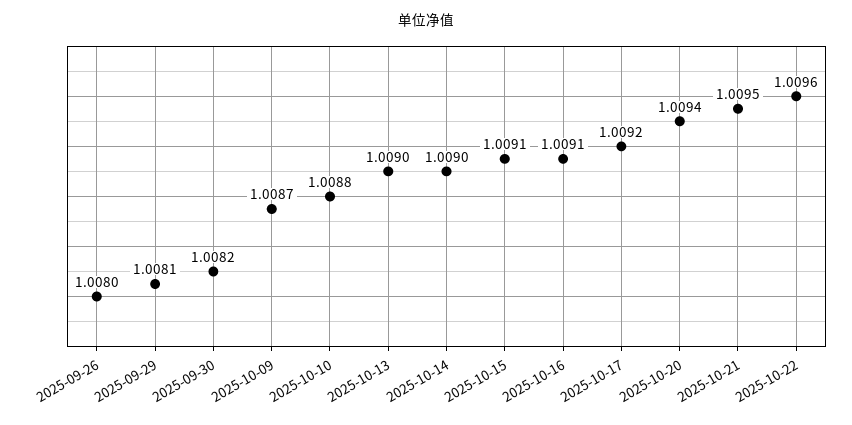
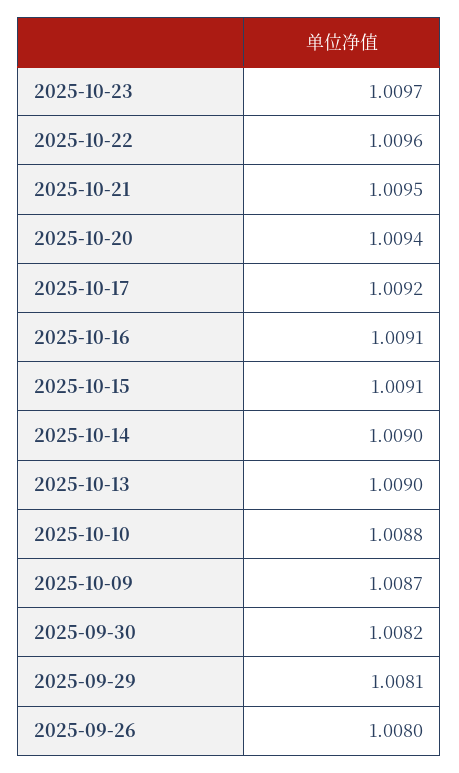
2025-10-23: none -> 1.0097

